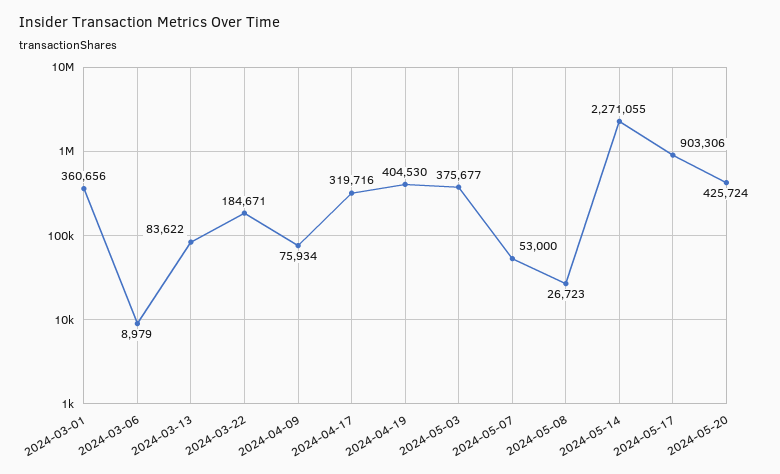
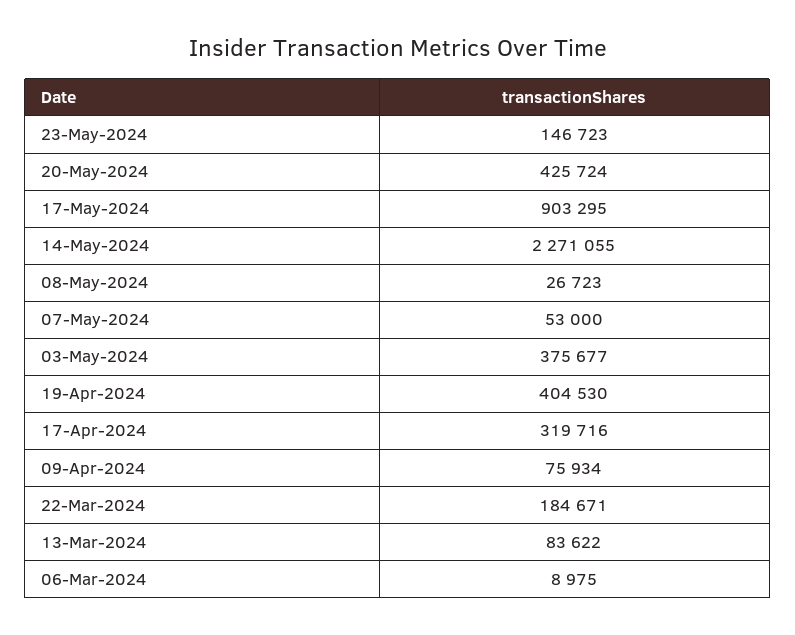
2024-03-01: 360656 -> none
2024-03-06: 8979 -> 8975
2024-05-17: 903306 -> 903295
23-May-2024: none -> 146723

